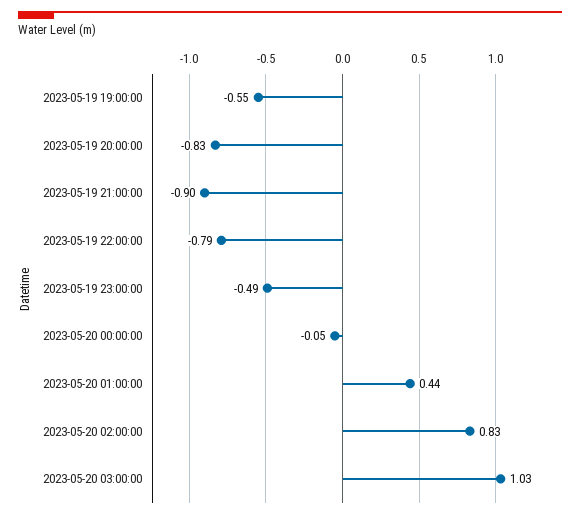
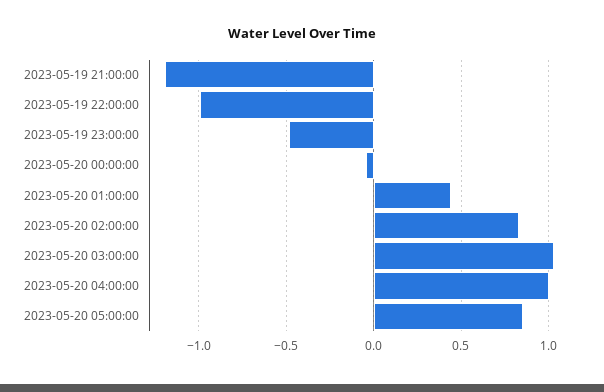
2023-05-19 19:00:00: -0.55 -> none
2023-05-19 20:00:00: -0.83 -> none
2023-05-19 21:00:00: -0.9 -> -1.2
2023-05-19 22:00:00: -0.79 -> -1
2023-05-20 04:00:00: none -> 1
2023-05-20 05:00:00: none -> 0.85

